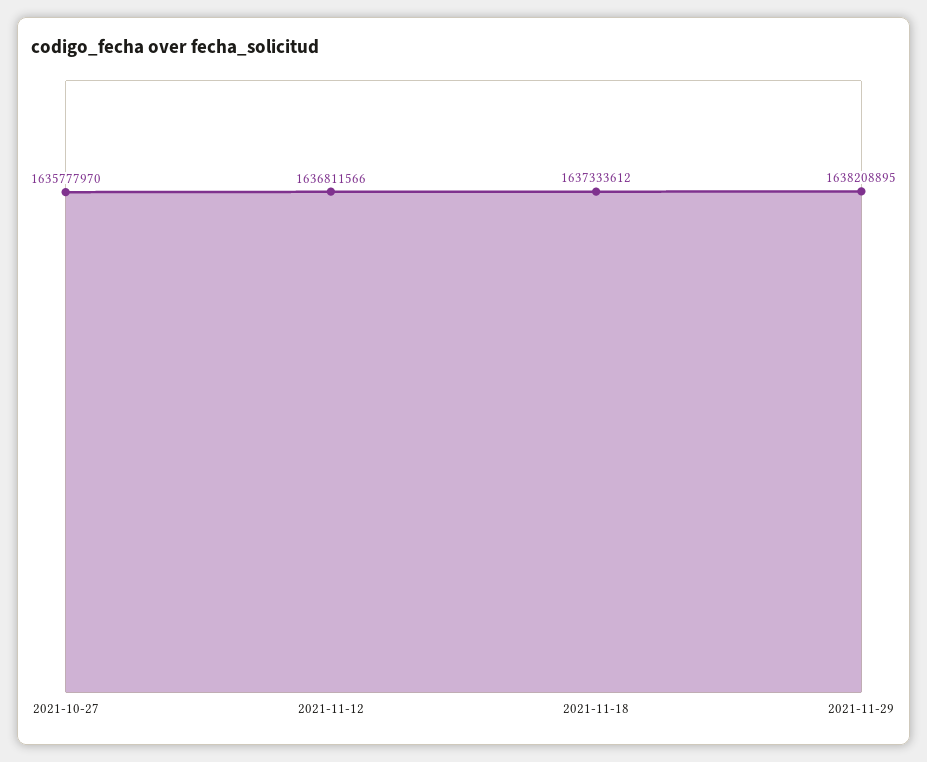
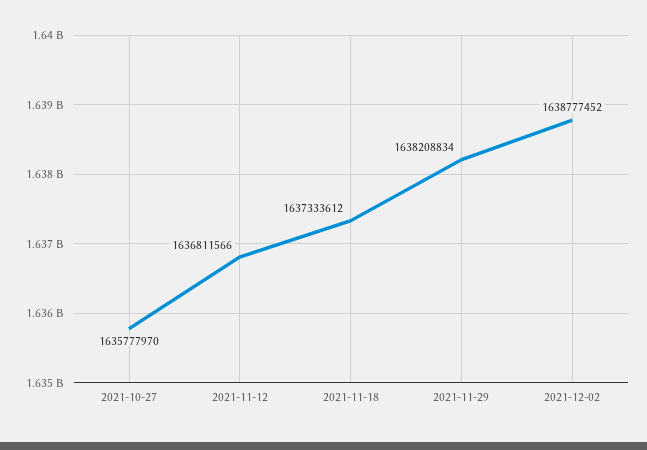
2021-11-29: 1638208895 -> 1638208834
2021-12-02: none -> 1638777452

